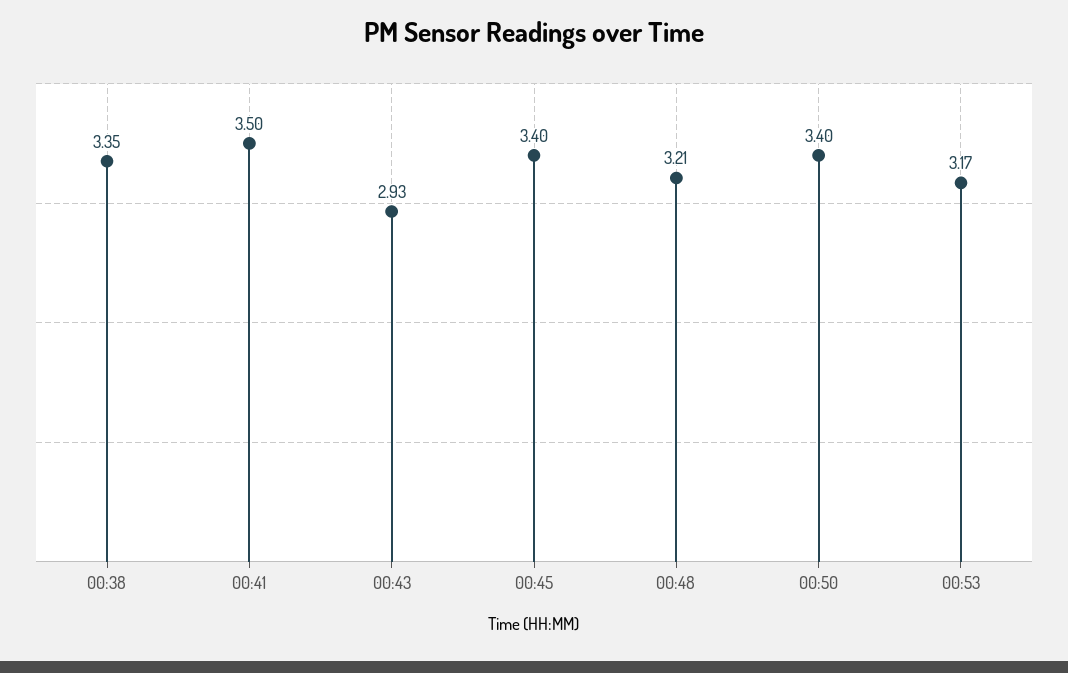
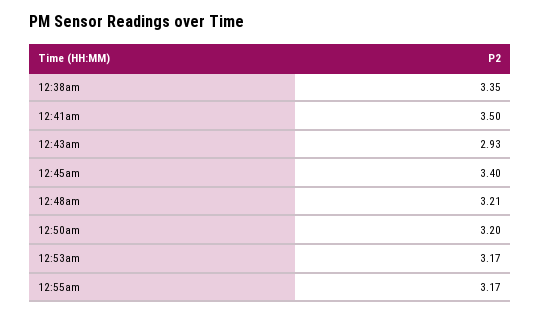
00:50: 3.4 -> 3.2
12:55am: none -> 3.17

